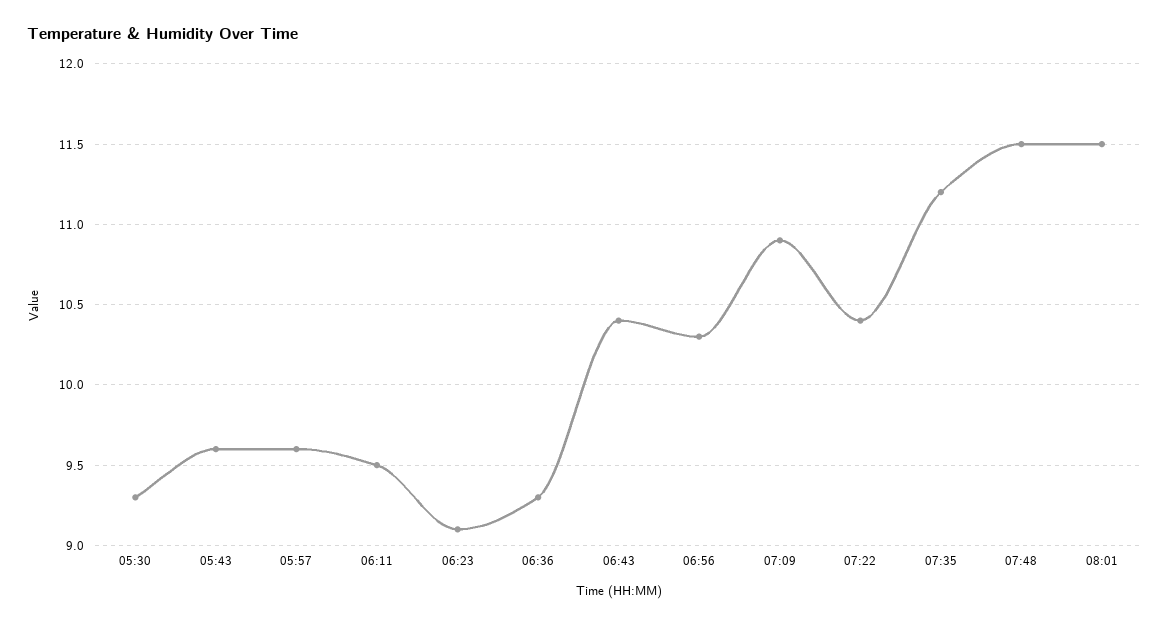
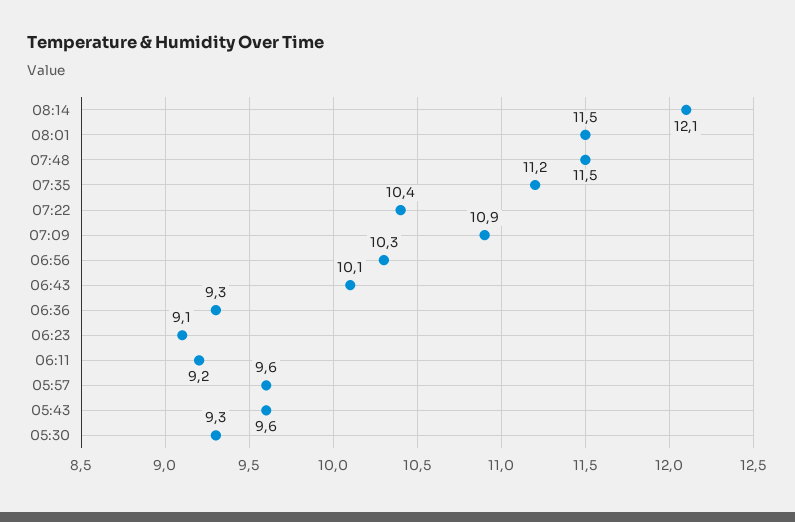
06:11: 9.5 -> 9.2
06:43: 10.4 -> 10.1
08:14: none -> 12.1

